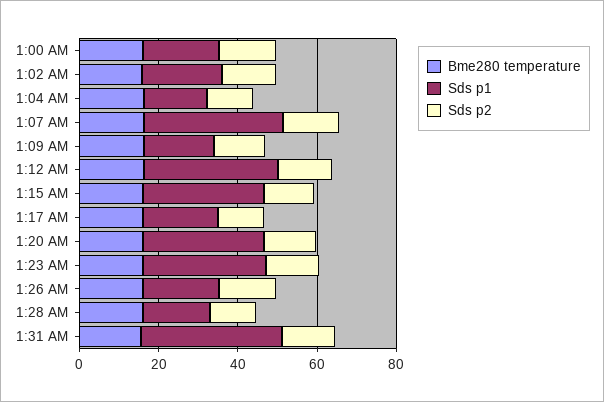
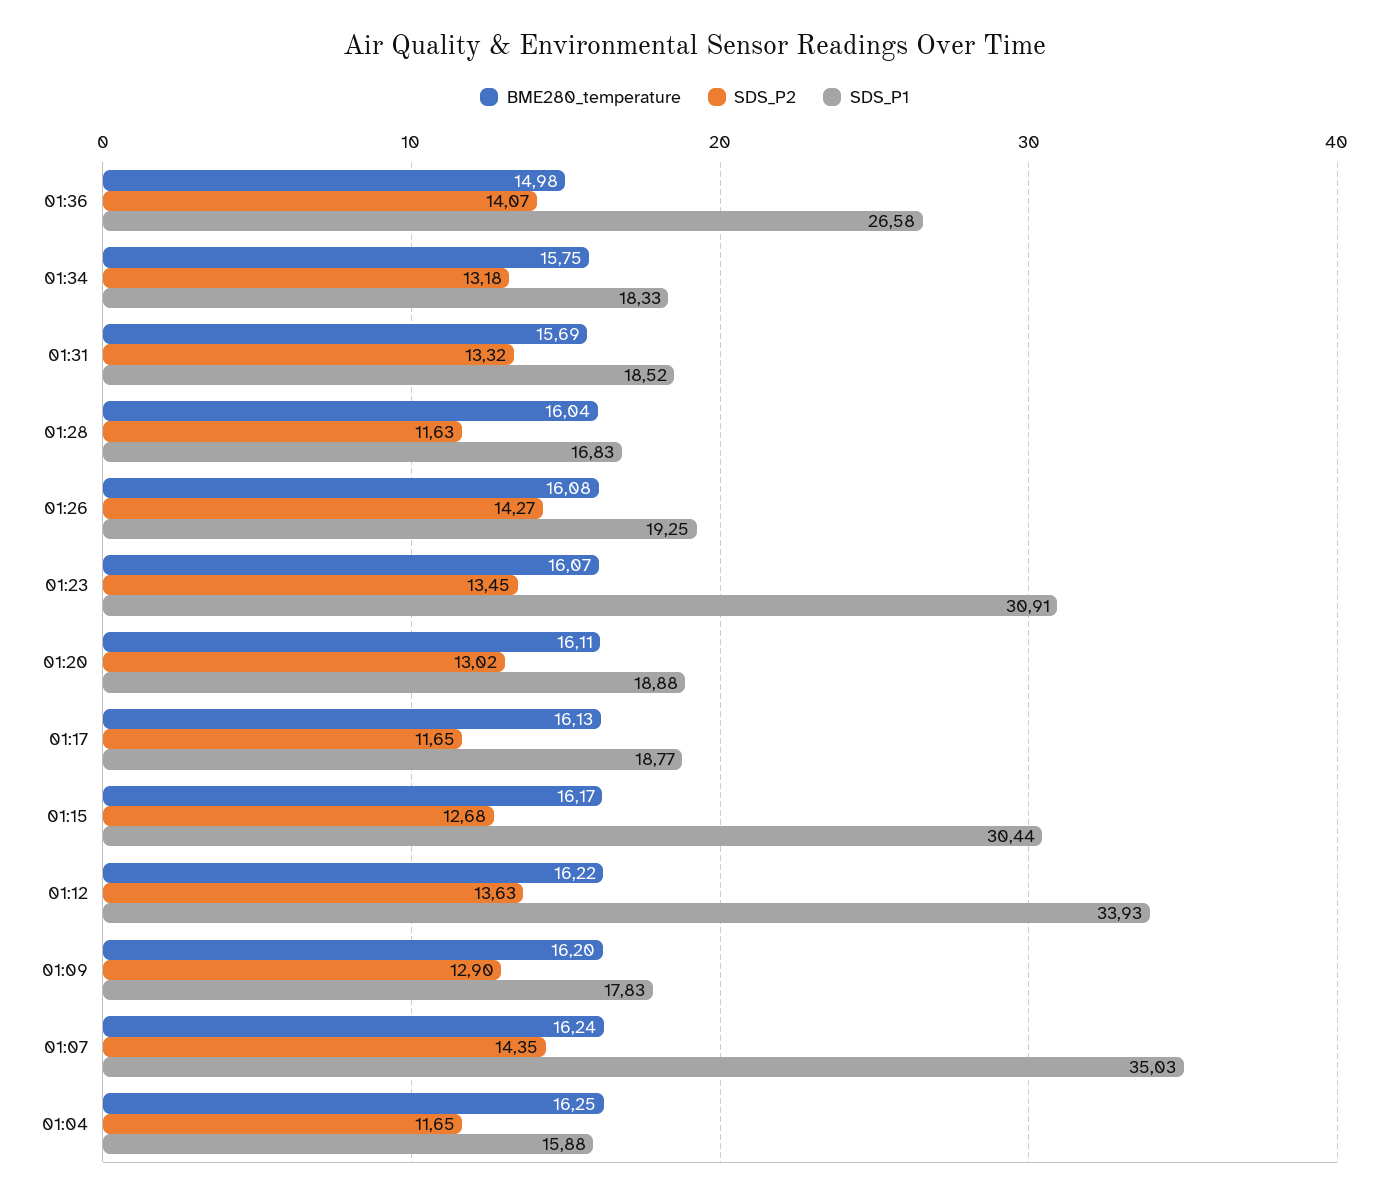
Bme280 temperature, 1:00 AM: 15 -> none
Sds p1, 1:00 AM: 20 -> none
Sds p2, 1:00 AM: 15 -> none
Bme280 temperature, 1:02 AM: 15 -> none
Sds p1, 1:02 AM: 20 -> none
Sds p2, 1:02 AM: 15 -> none
Sds p1, 1:20 AM: 30 -> 18.88
Sds p1, 1:31 AM: 35 -> 18.52
Bme280 temperature, 01:36: none -> 14.98
Sds p2, 01:36: none -> 14.07
Sds p1, 01:36: none -> 26.58
Bme280 temperature, 01:34: none -> 15.75
Sds p2, 01:34: none -> 13.18
Sds p1, 01:34: none -> 18.33

